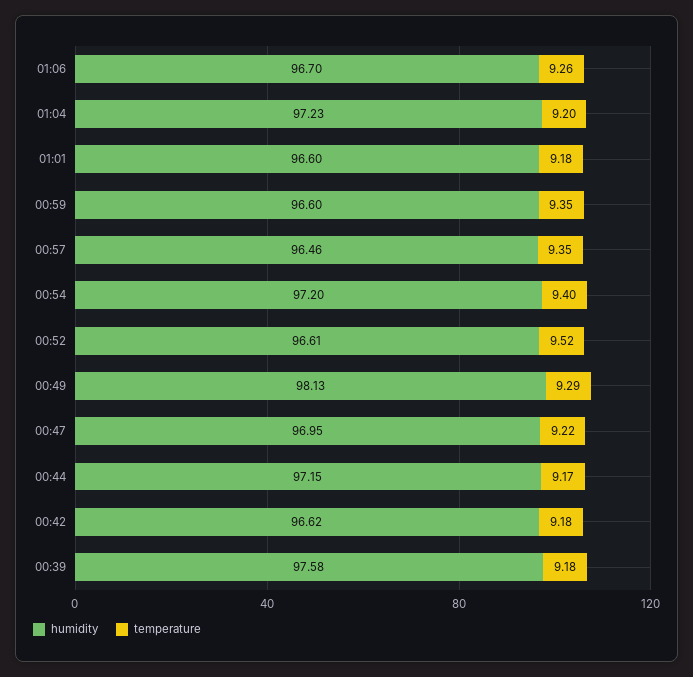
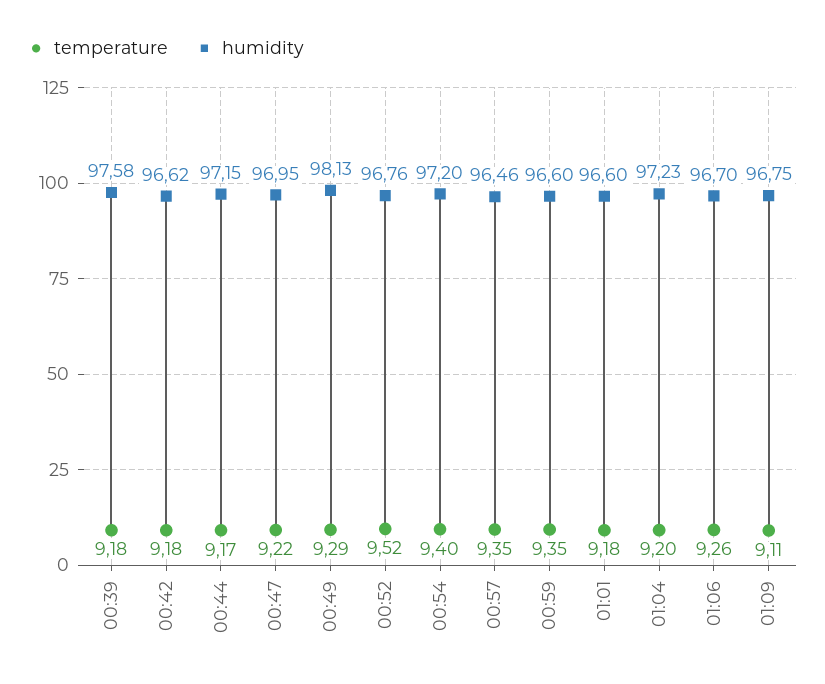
humidity, 00:52: 96.61 -> 96.76
temperature, 01:09: none -> 9.11
humidity, 01:09: none -> 96.75

